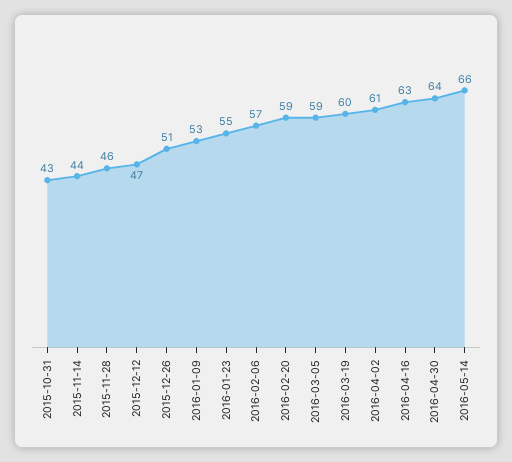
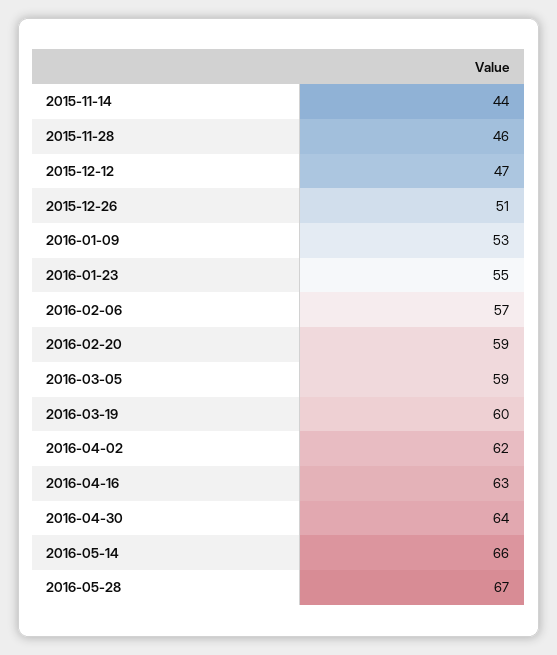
2015-10-31: 43 -> none
2016-04-02: 61 -> 62
2016-05-28: none -> 67

